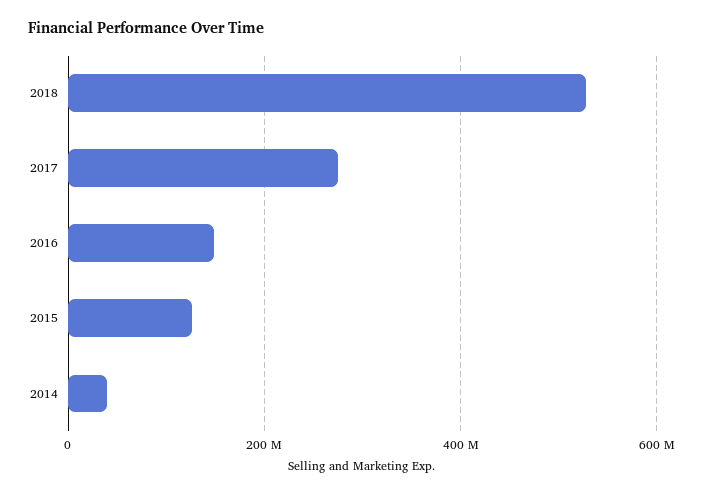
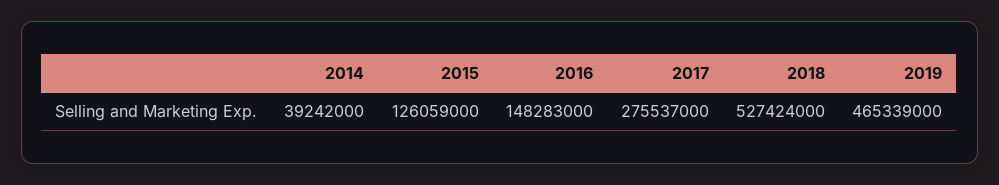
2019: none -> 465339000

